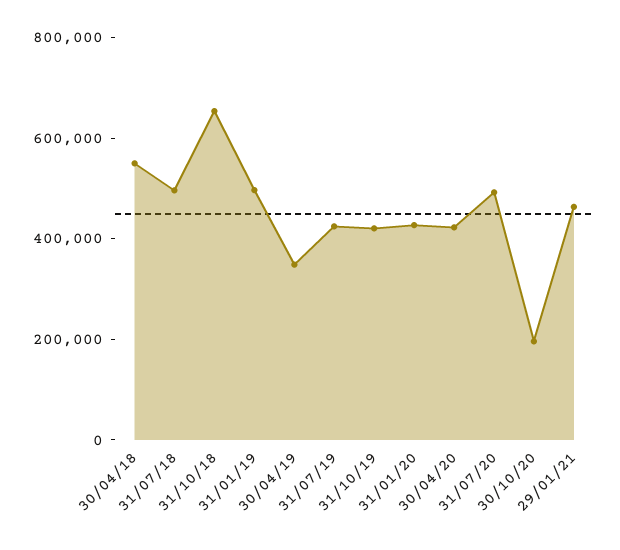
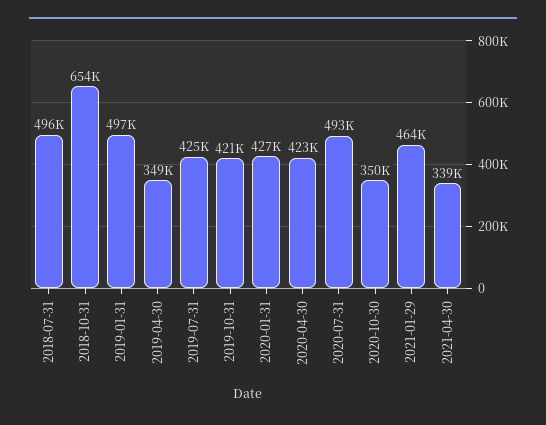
30/04/18: 550000 -> none
30/10/20: 200000 -> 350000
2021-04-30: none -> 339000

